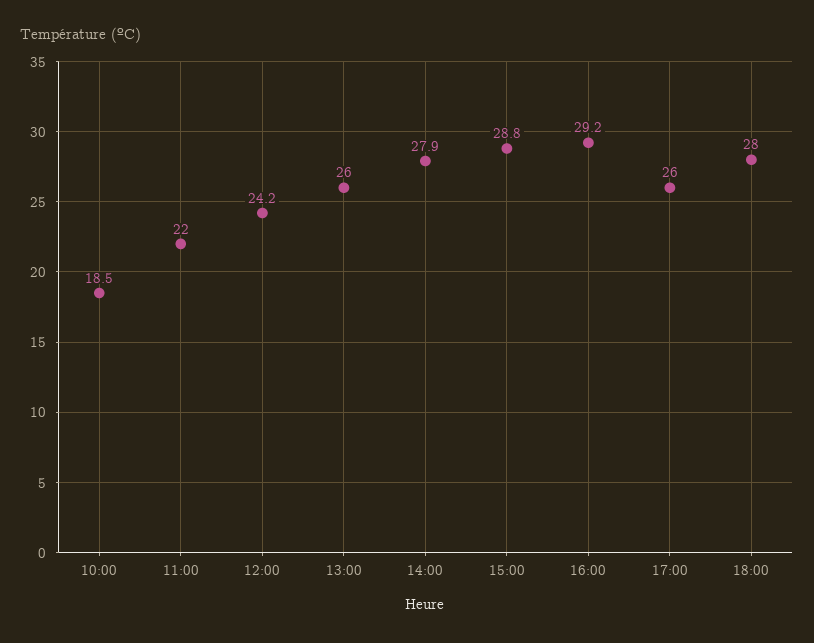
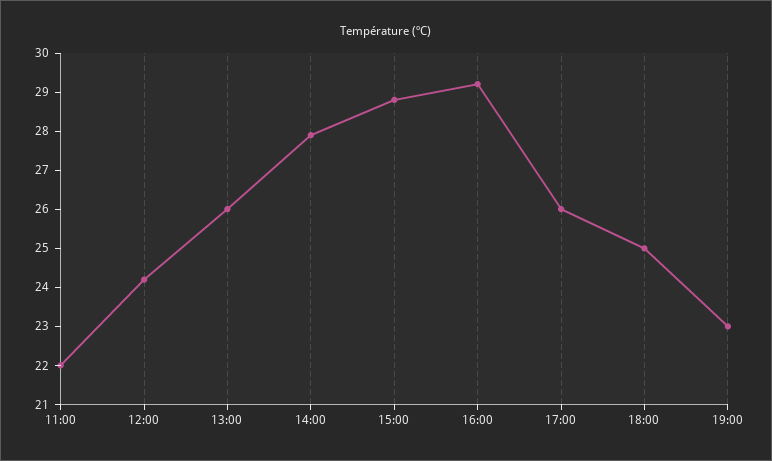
10:00: 18.5 -> none
18:00: 28 -> 25
19:00: none -> 23

